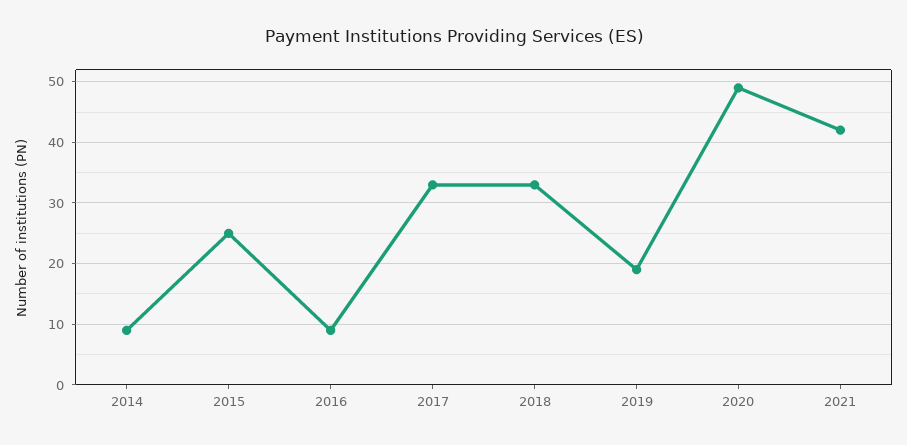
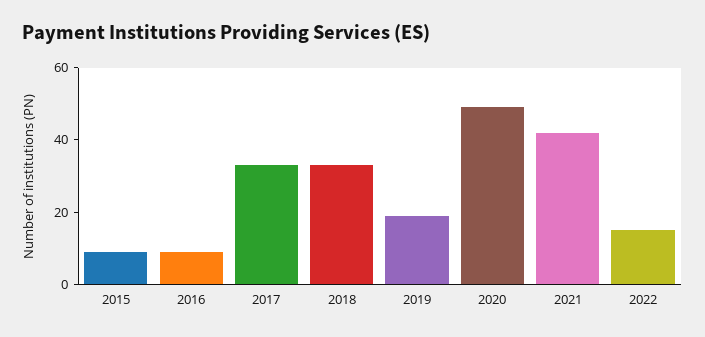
2014: 9 -> none
2015: 25 -> 10
2022: none -> 15

